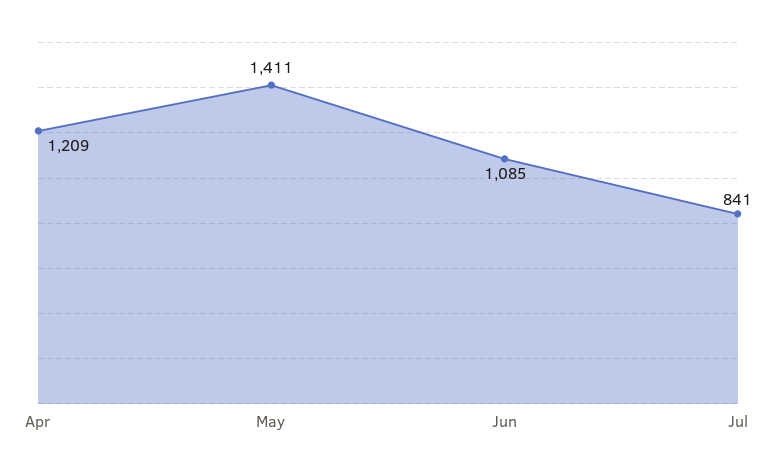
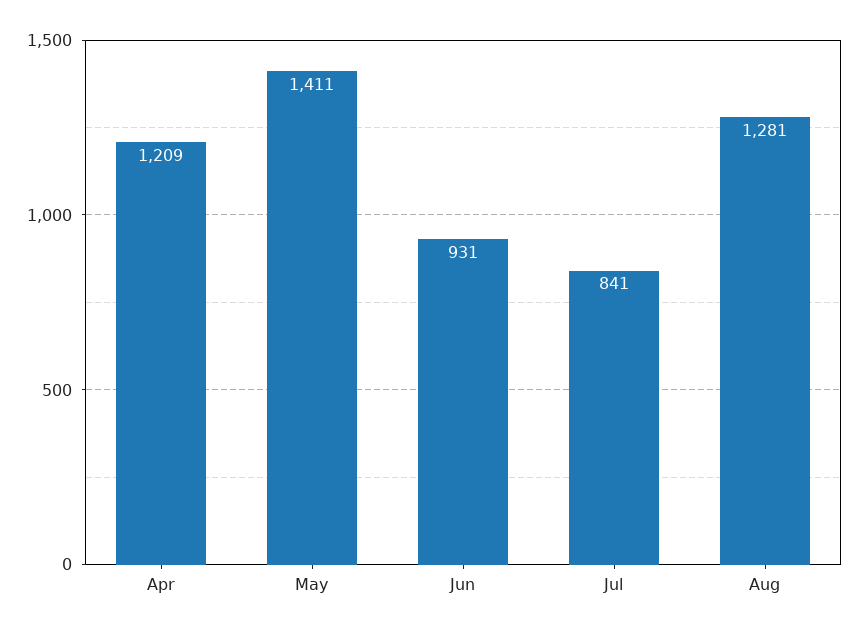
Jun: 1085 -> 931
Aug: none -> 1281

